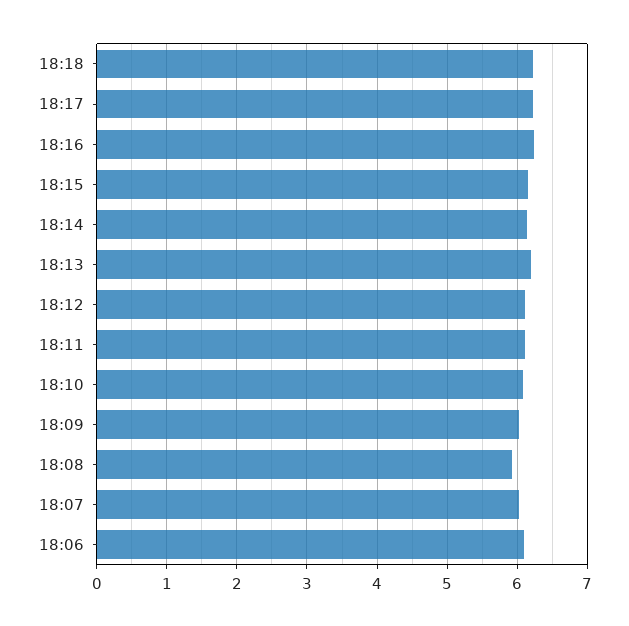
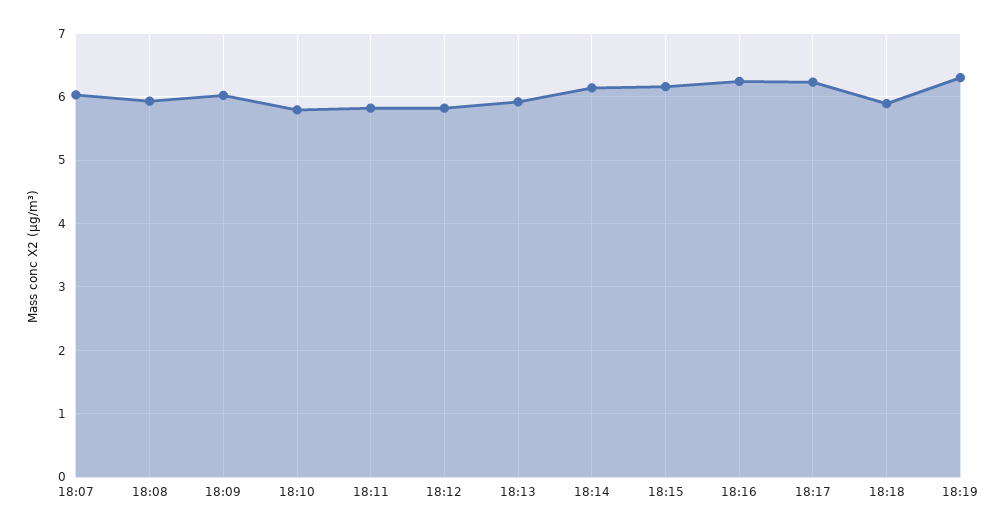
18:18: 6.2 -> 5.9
18:13: 6.2 -> 5.9
18:12: 6.1 -> 5.8
18:11: 6.1 -> 5.8
18:10: 6.1 -> 5.8
18:06: 6.1 -> none
18:19: none -> 6.3

